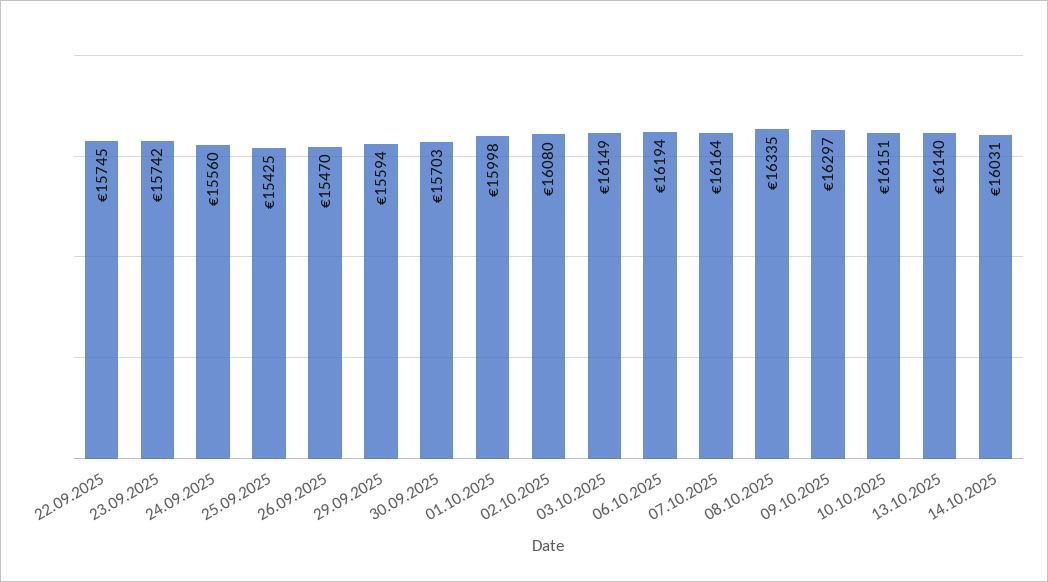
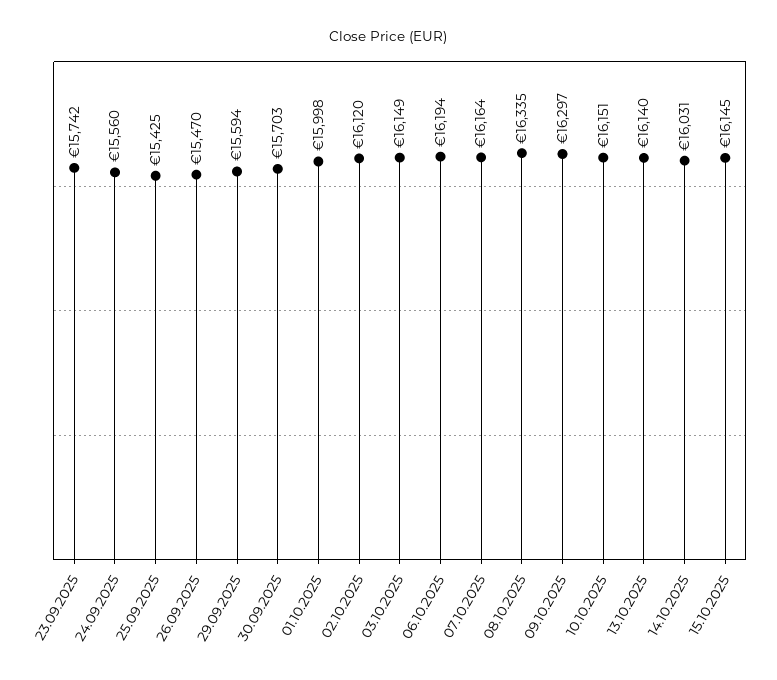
22.09.2025: 15745 -> none
02.10.2025: 16080 -> 16120
15.10.2025: none -> 16145

